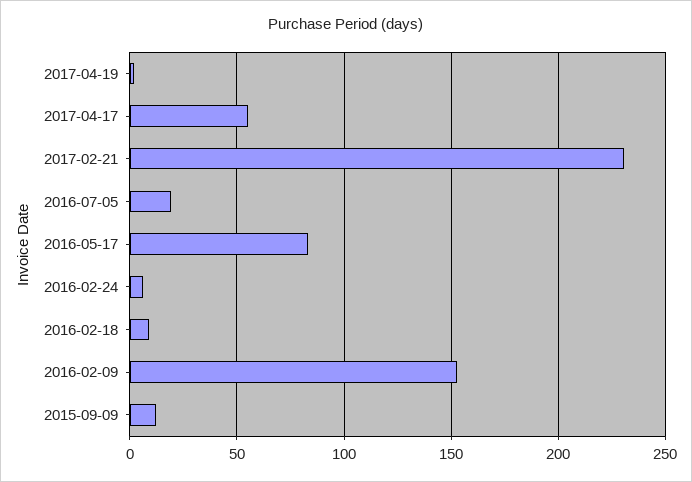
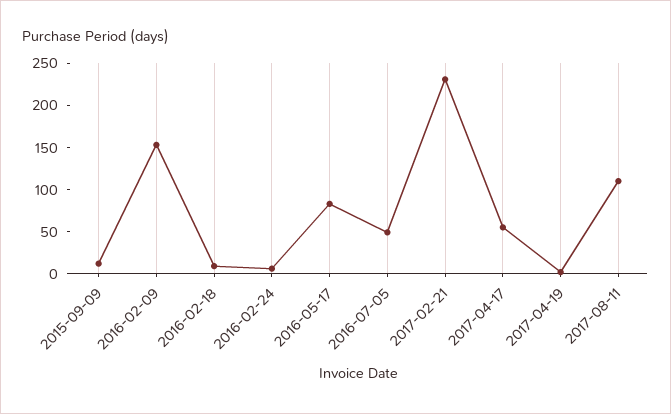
2016-07-05: 20 -> 50
2017-08-11: none -> 110

